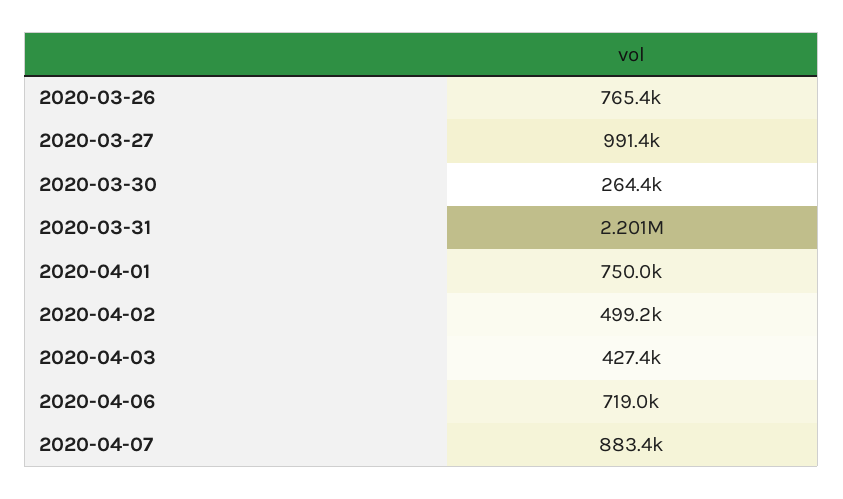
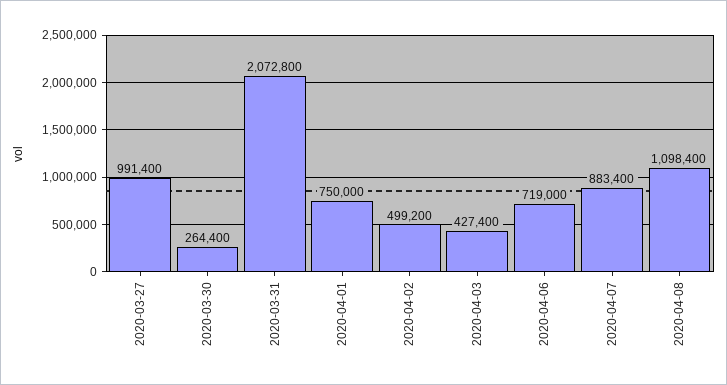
2020-03-26: 765400 -> none
2020-03-31: 2201000 -> 2072800
2020-04-08: none -> 1098400

